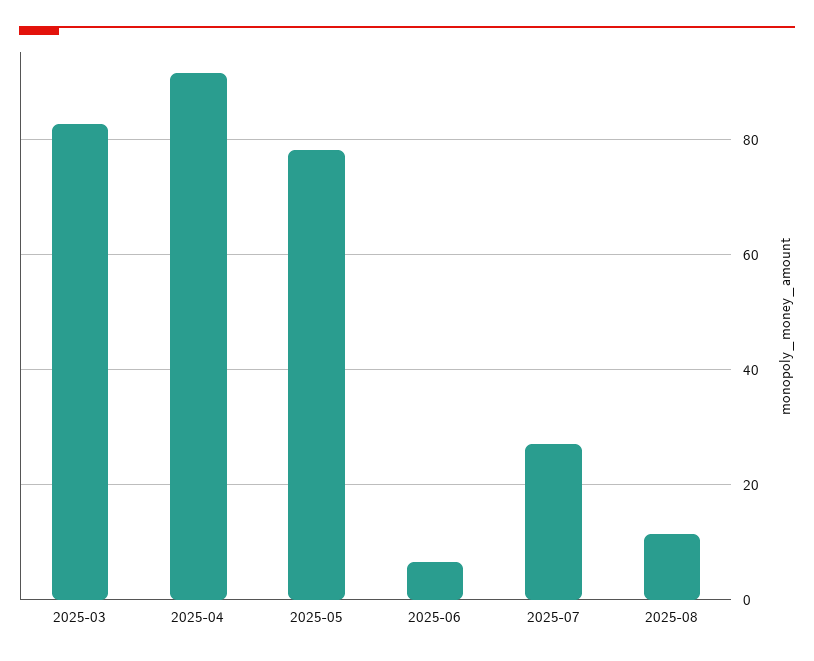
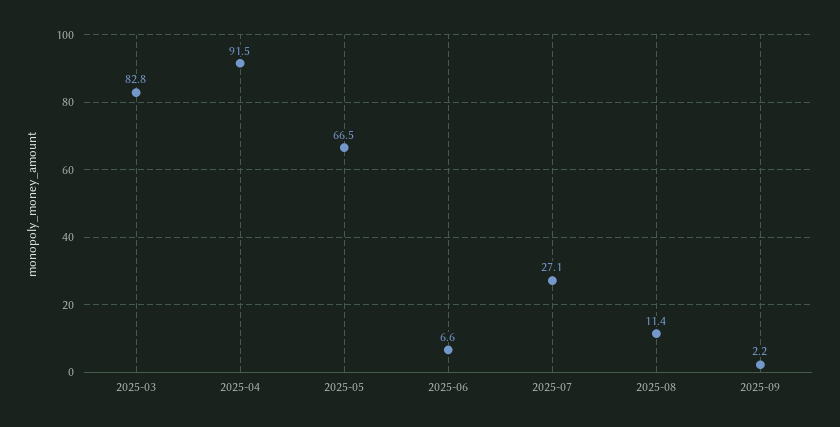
2025-05: 78 -> 66.5
2025-09: none -> 2.2

